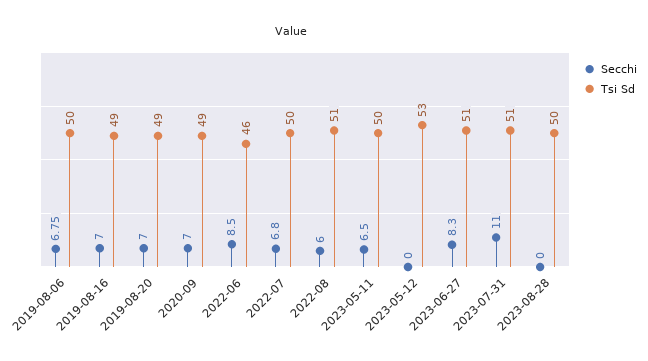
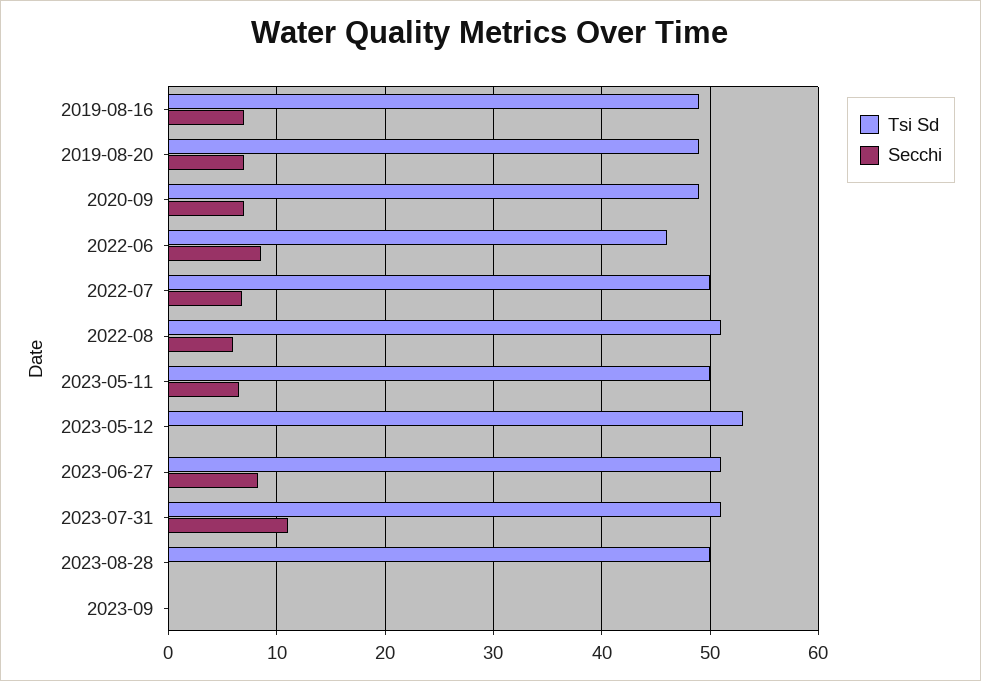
Secchi, 2019-08-06: 6.75 -> none
Tsi Sd, 2019-08-06: 50 -> none
Tsi Sd, 2023-09: none -> 0
Secchi, 2023-09: none -> 0

